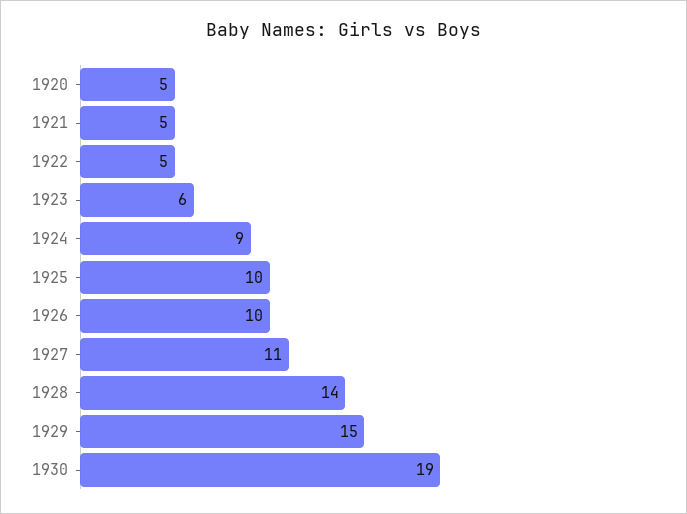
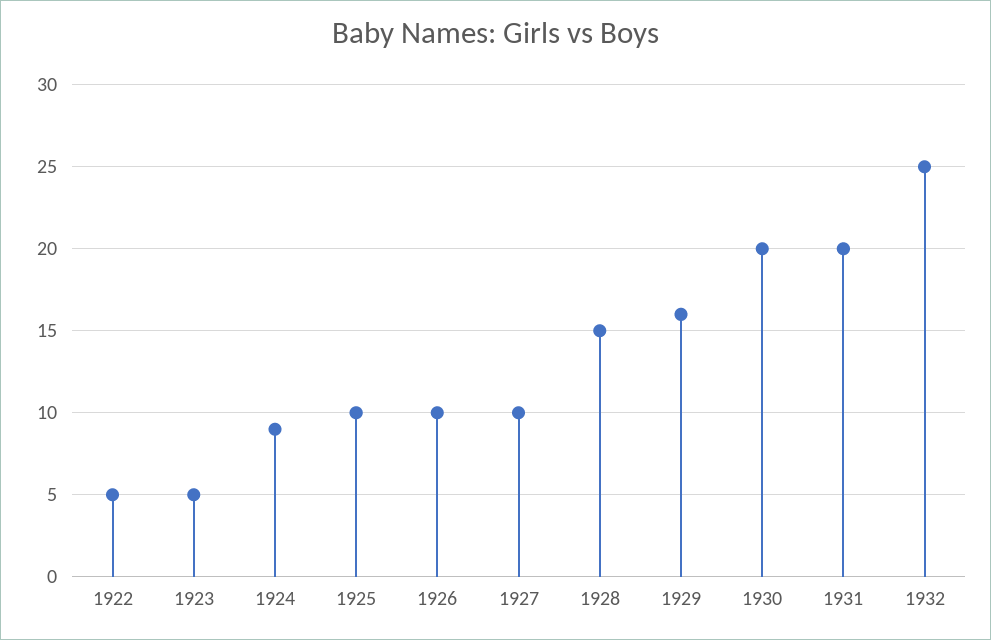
1920: 5 -> none
1921: 5 -> none
1923: 6 -> 5
1927: 11 -> 10
1928: 14 -> 15
1929: 15 -> 16
1930: 19 -> 20
1931: none -> 20
1932: none -> 25

